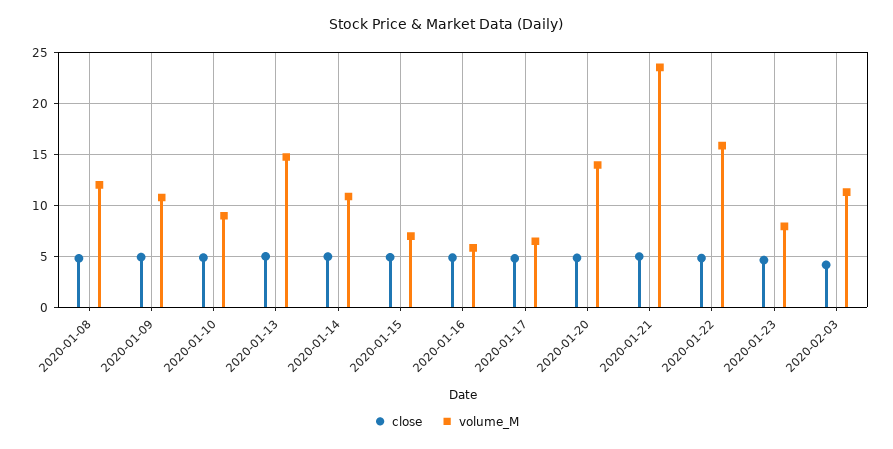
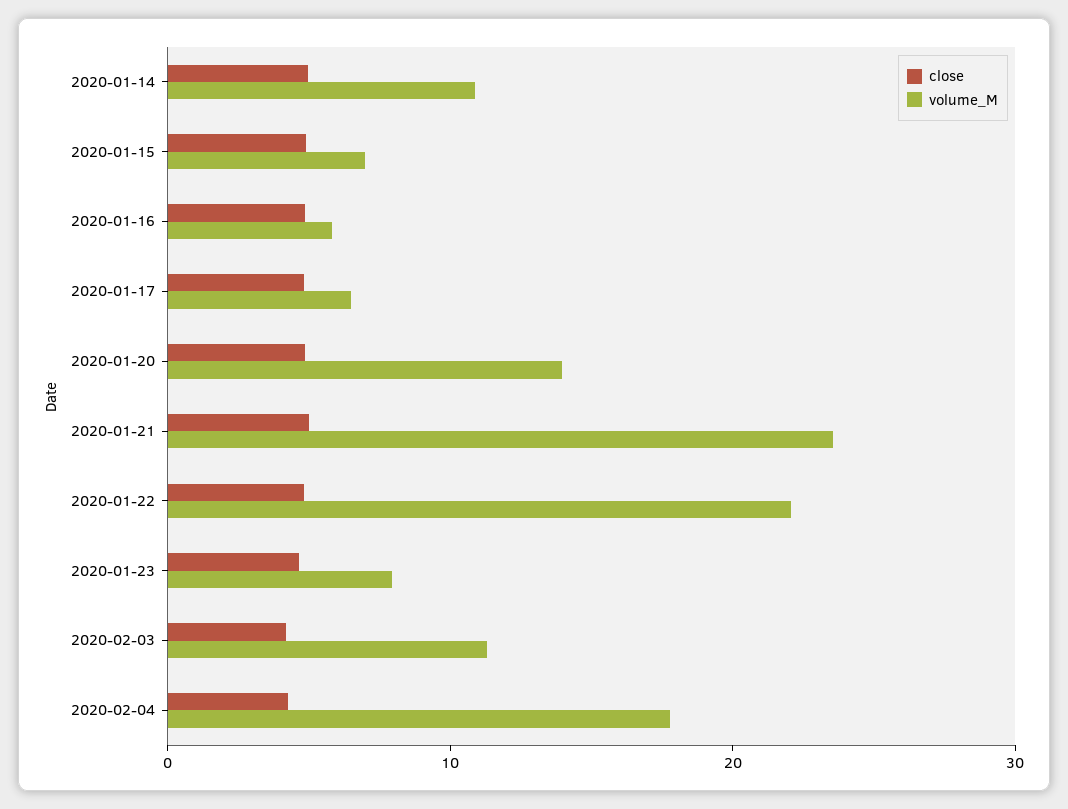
close, 2020-01-08: 5 -> none
volume_M, 2020-01-08: 12 -> none
close, 2020-01-09: 5 -> none
volume_M, 2020-01-09: 11 -> none
close, 2020-01-10: 5 -> none
volume_M, 2020-01-10: 9 -> none
close, 2020-01-13: 5 -> none
volume_M, 2020-01-13: 15 -> none
volume_M, 2020-01-22: 16 -> 22
close, 2020-02-04: none -> 4
volume_M, 2020-02-04: none -> 18

